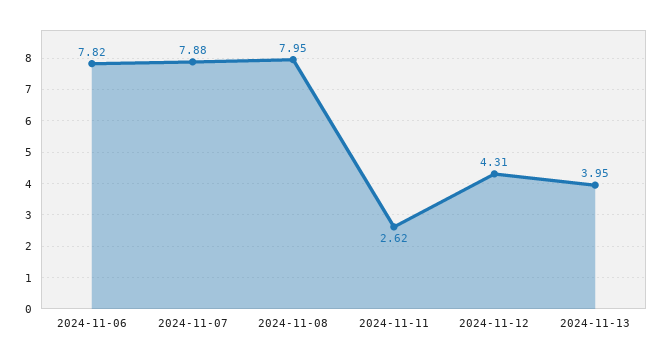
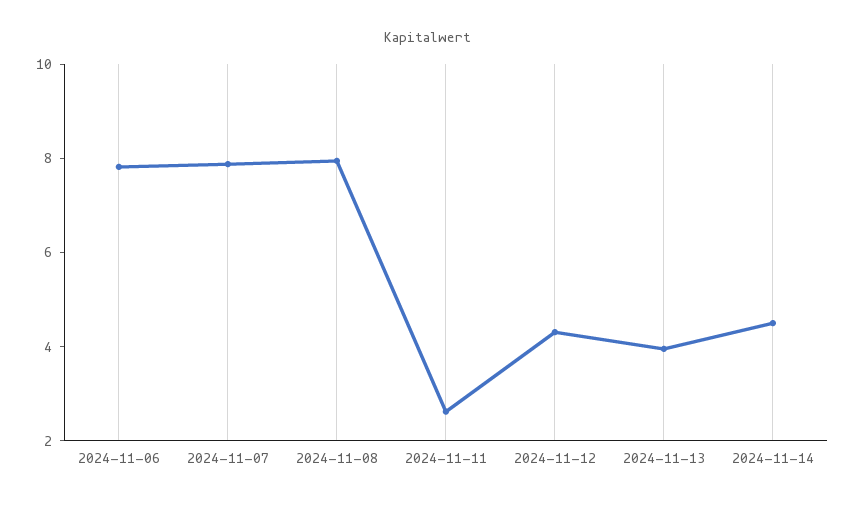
2024-11-14: none -> 4.5

